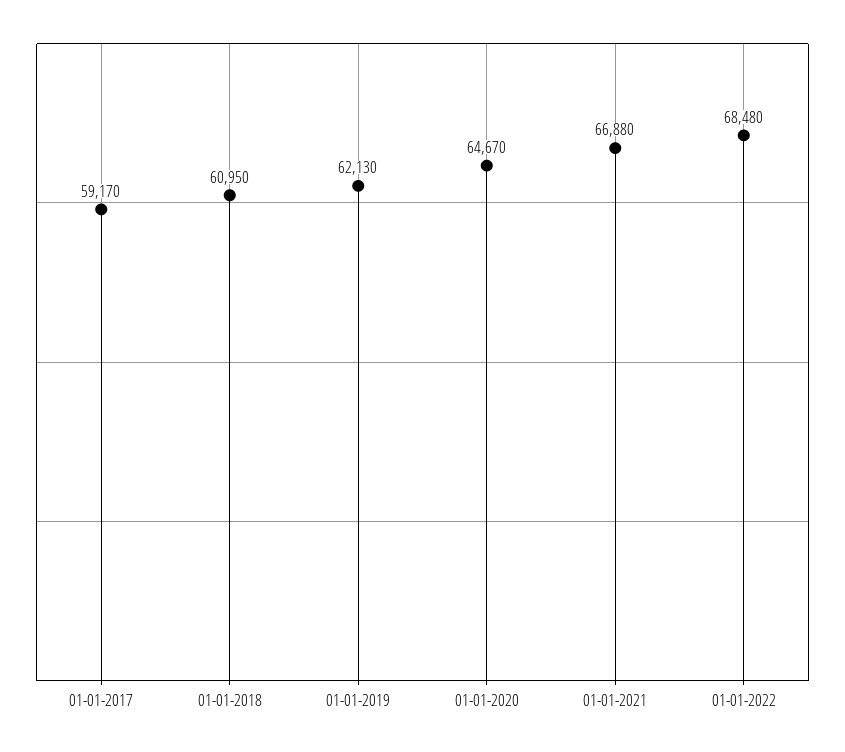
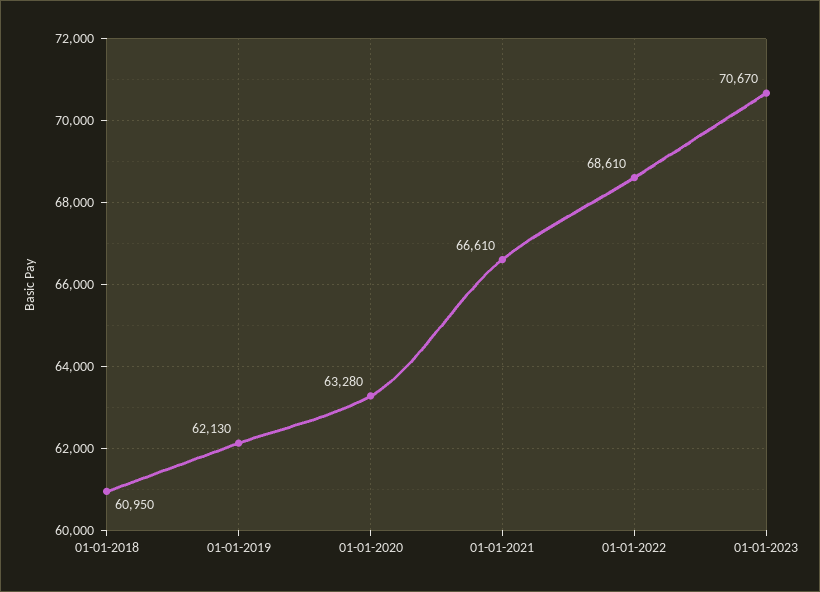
01-01-2017: 59170 -> none
01-01-2020: 64670 -> 63280
01-01-2021: 66880 -> 66610
01-01-2022: 68480 -> 68610
01-01-2023: none -> 70670

